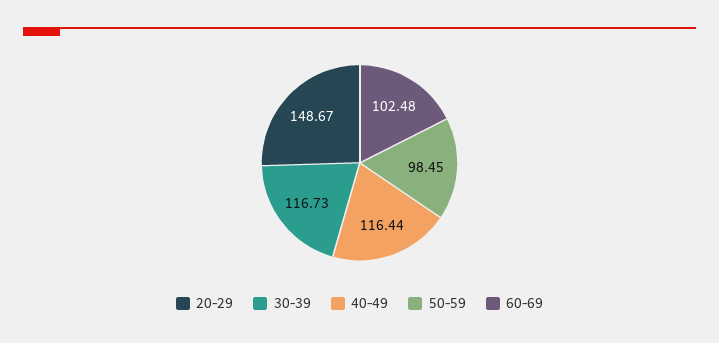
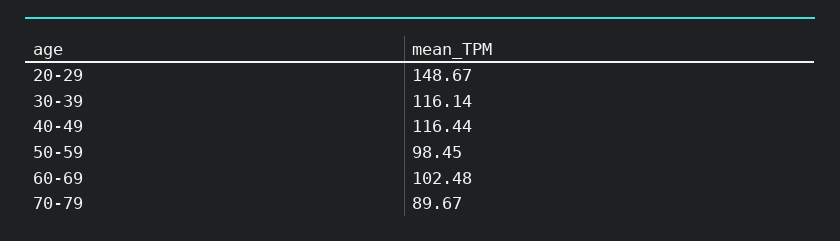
30-39: 116.73 -> 116.14
70-79: none -> 89.67

